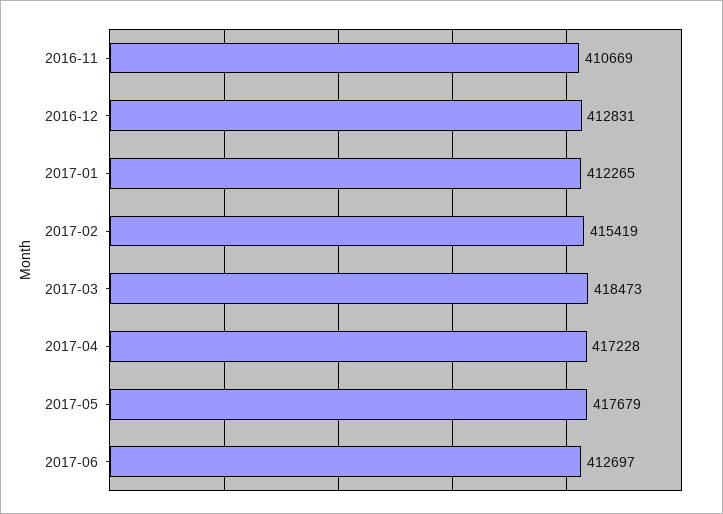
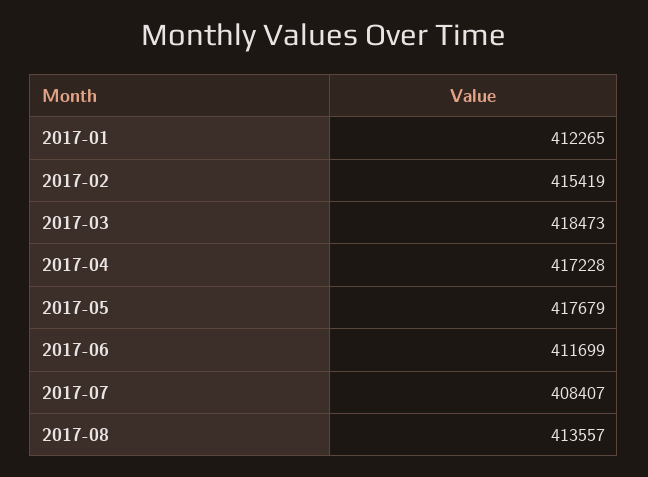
2016-11: 410669 -> none
2016-12: 412831 -> none
2017-06: 412697 -> 411699
2017-07: none -> 408407
2017-08: none -> 413557

